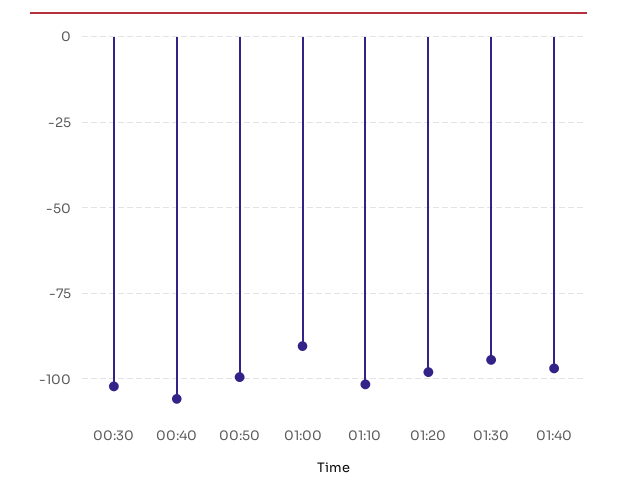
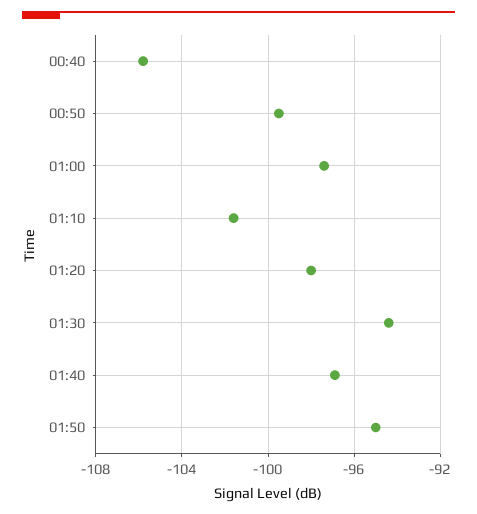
00:30: -102.5 -> none
01:00: -90 -> -97.5
01:50: none -> -95

